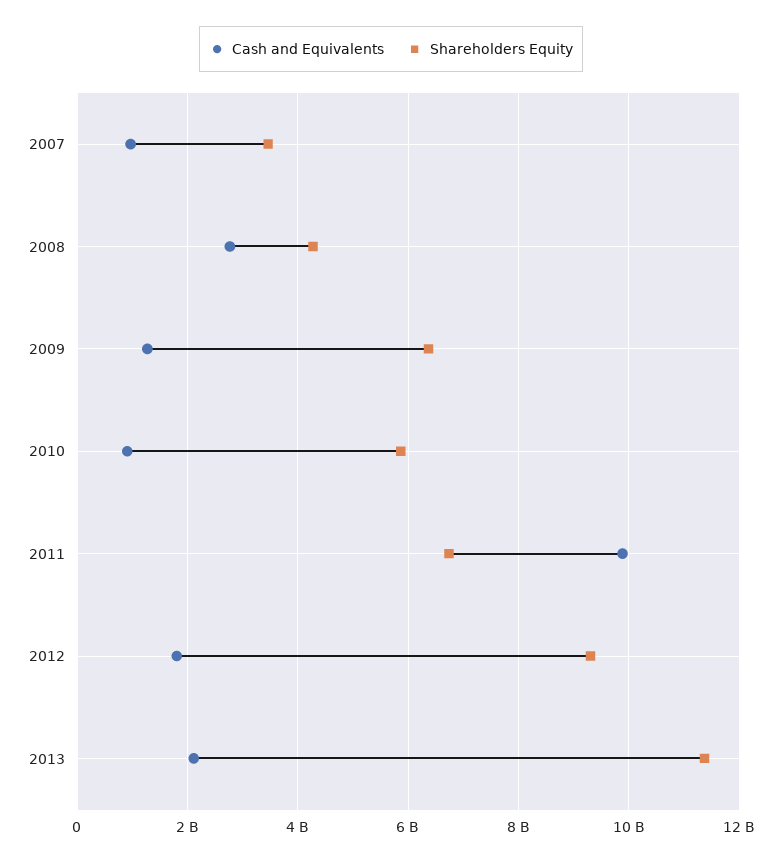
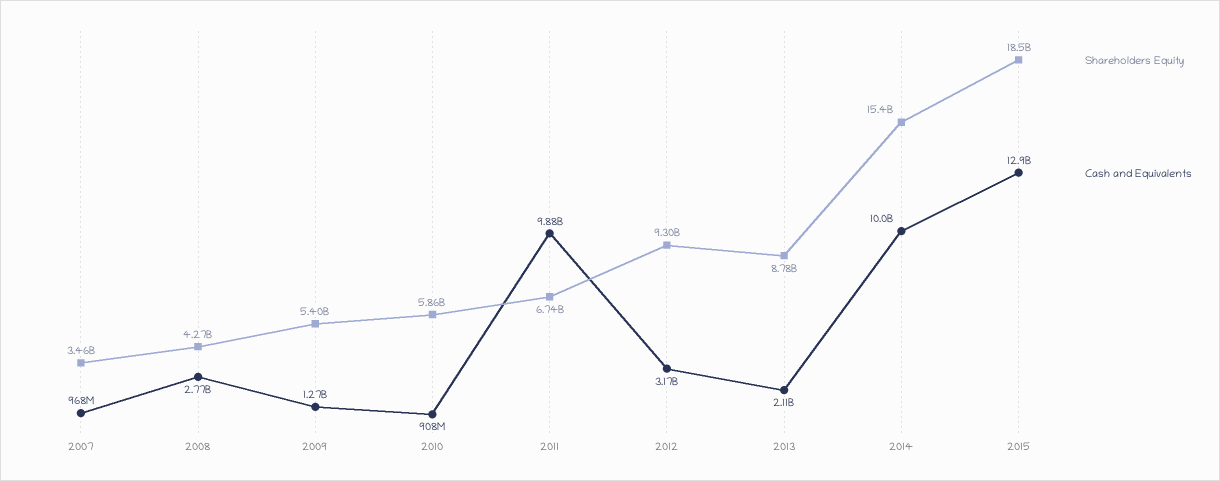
Shareholders Equity, 2009: 6400000000 -> 5400000000
Cash and Equivalents, 2012: 1800000000 -> 3170000000
Shareholders Equity, 2013: 11400000000 -> 8780000000
Shareholders Equity, 2014: none -> 15400000000
Cash and Equivalents, 2014: none -> 10000000000
Shareholders Equity, 2015: none -> 18500000000
Cash and Equivalents, 2015: none -> 12900000000

